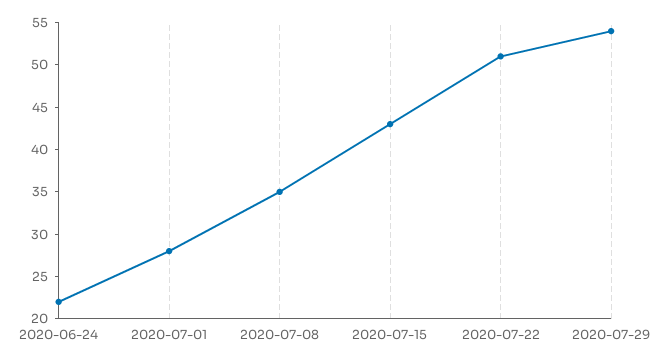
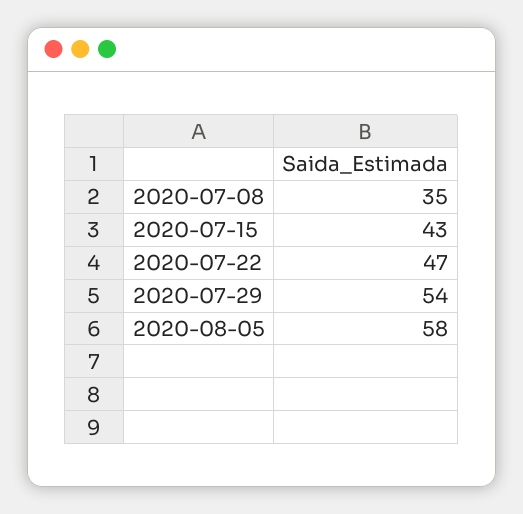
2020-06-24: 22 -> none
2020-07-01: 28 -> none
2020-07-22: 51 -> 47
2020-08-05: none -> 58

